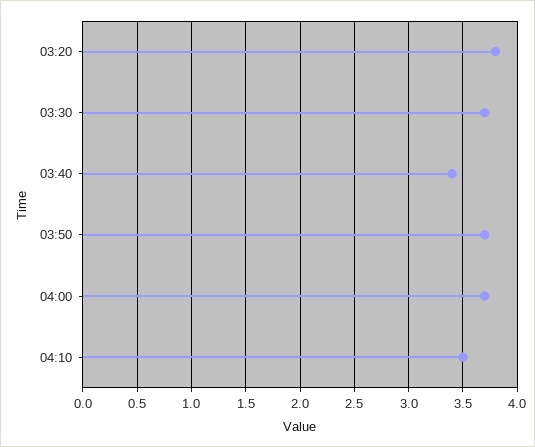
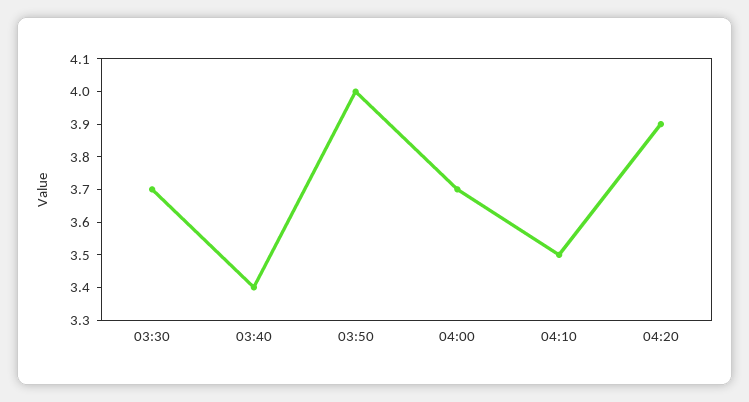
03:20: 3.8 -> none
03:50: 3.7 -> 4
04:20: none -> 3.9

